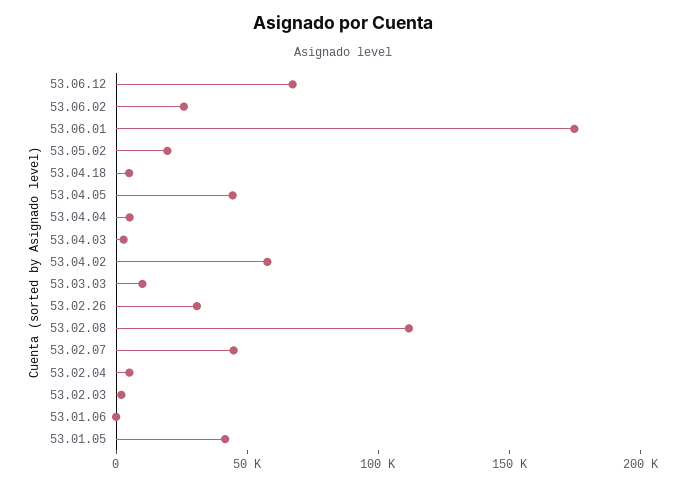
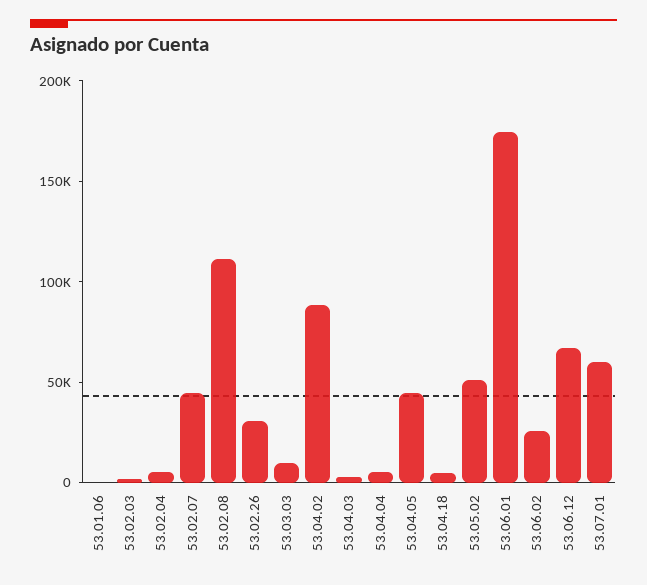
53.05.02: 20000 -> 50000
53.04.02: 60000 -> 90000
53.01.05: 40000 -> none
53.07.01: none -> 60000

